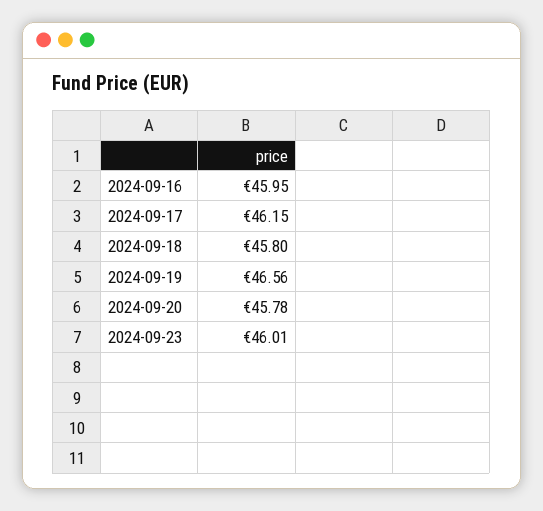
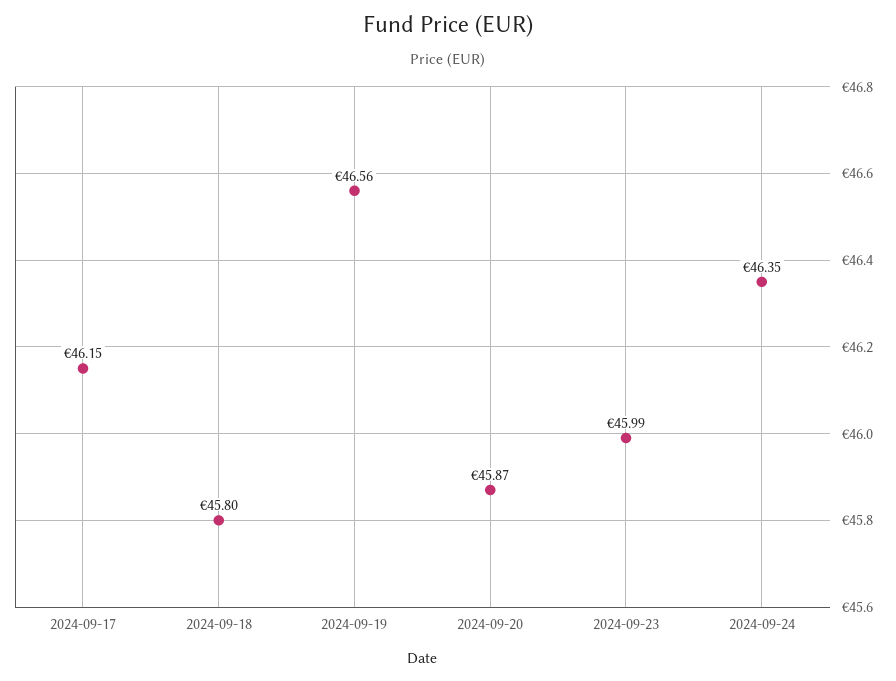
2024-09-16: 45.95 -> none
2024-09-20: 45.78 -> 45.87
2024-09-23: 46.01 -> 45.99
2024-09-24: none -> 46.35

